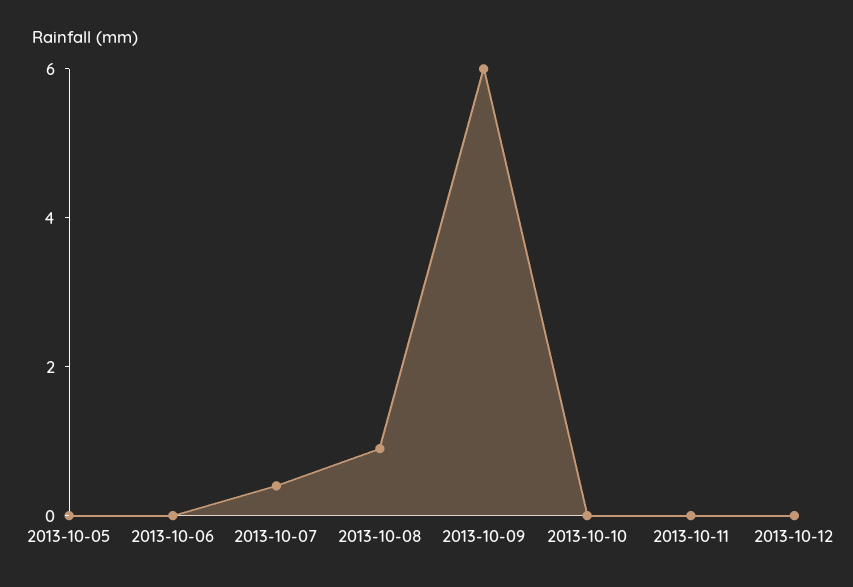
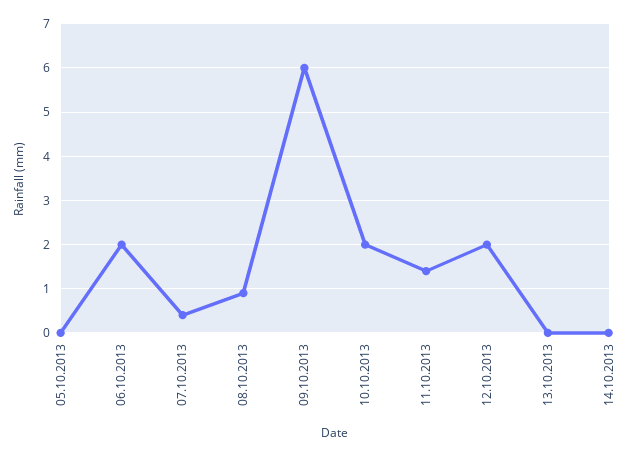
2013-10-06: 0 -> 2
2013-10-10: 0 -> 2
2013-10-11: 0 -> 1.5
2013-10-12: 0 -> 2
13.10.2013: none -> 0
14.10.2013: none -> 0

